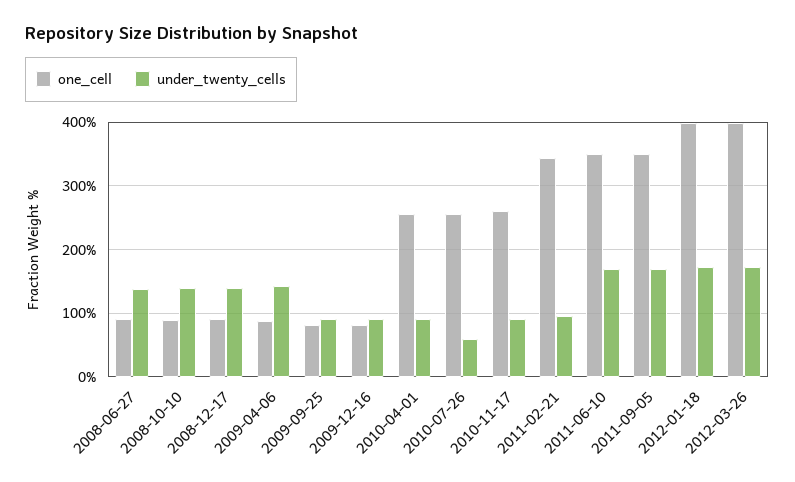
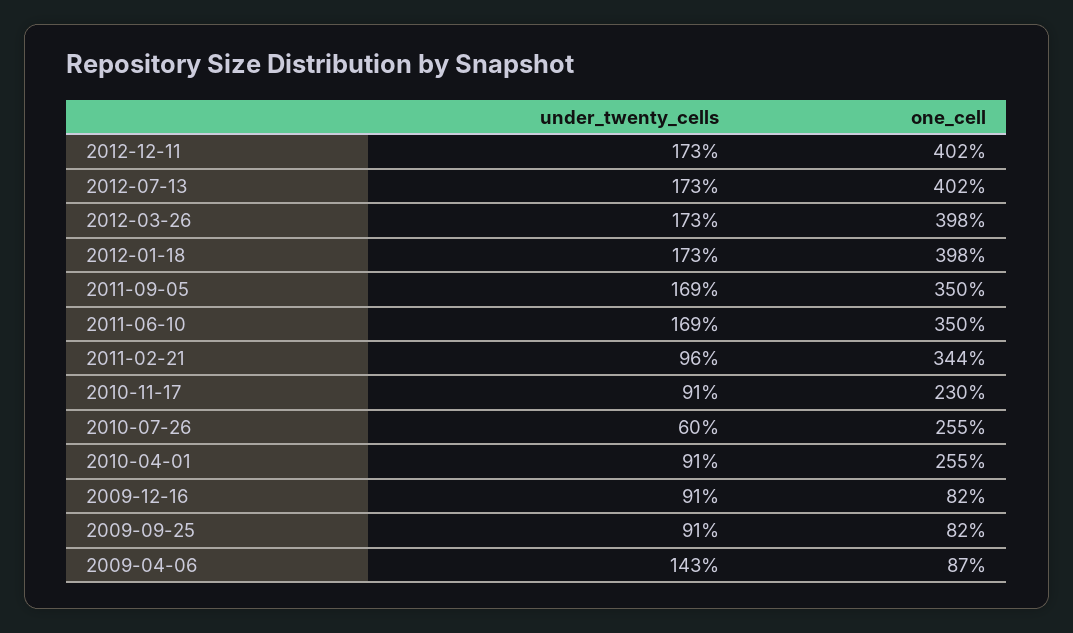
one_cell, 2008-06-27: 90 -> none
under_twenty_cells, 2008-06-27: 140 -> none
one_cell, 2008-10-10: 90 -> none
under_twenty_cells, 2008-10-10: 140 -> none
one_cell, 2008-12-17: 90 -> none
under_twenty_cells, 2008-12-17: 140 -> none
one_cell, 2010-11-17: 260 -> 230
under_twenty_cells, 2012-12-11: none -> 173
one_cell, 2012-12-11: none -> 402
under_twenty_cells, 2012-07-13: none -> 173
one_cell, 2012-07-13: none -> 402

